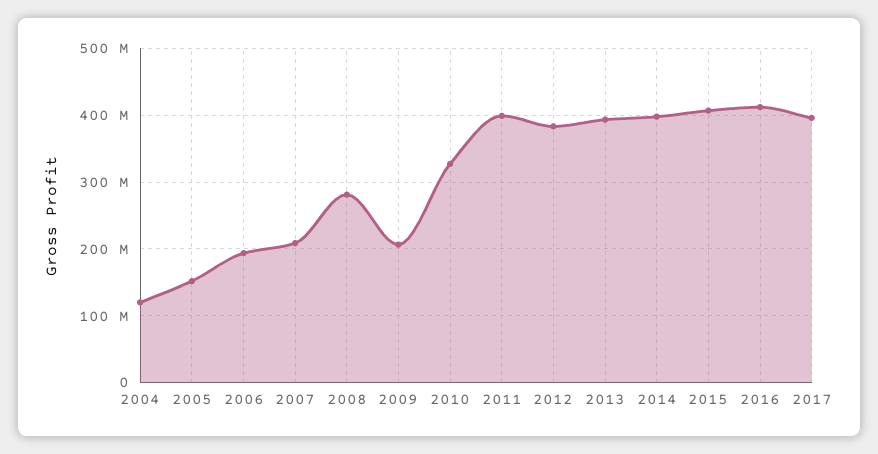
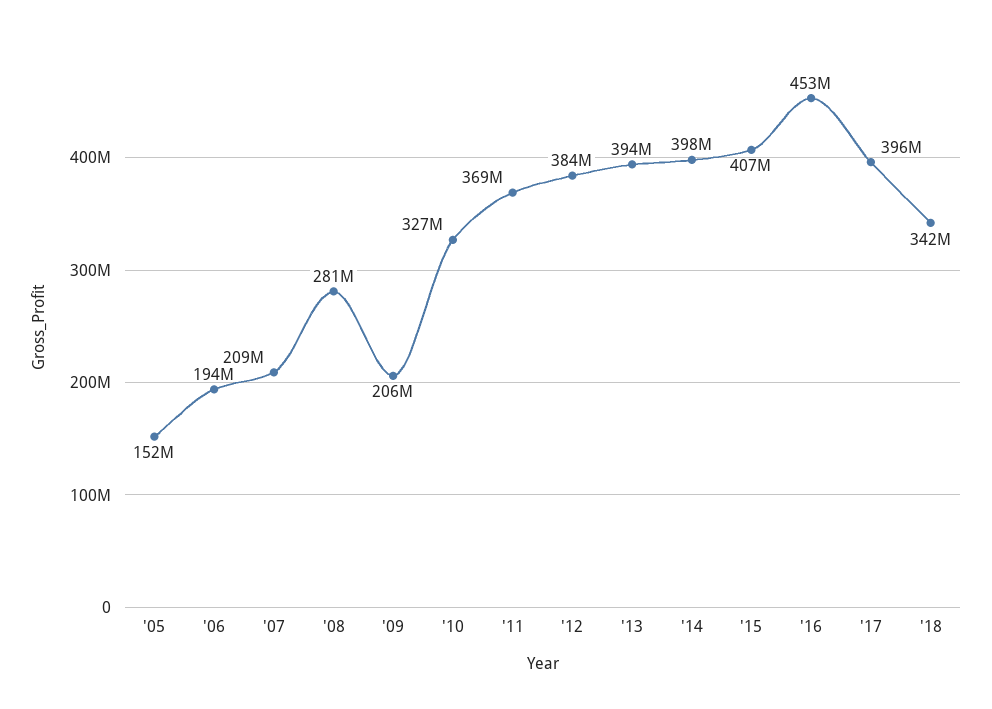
2004: 120000000 -> none
2011: 400000000 -> 369000000
2016: 410000000 -> 453000000
'18: none -> 342000000

